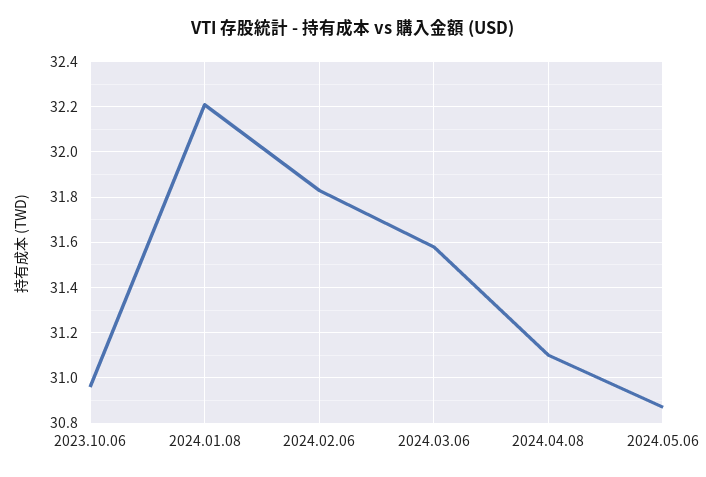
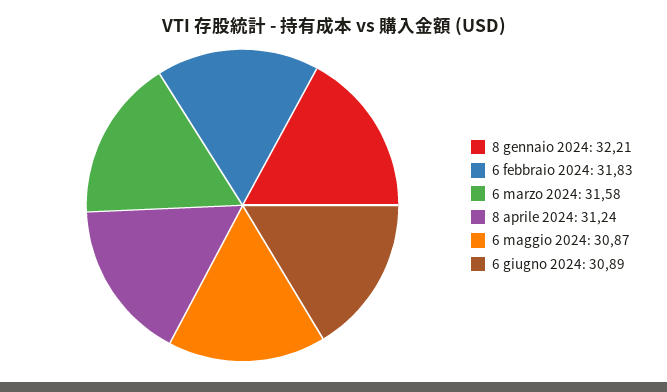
2023.10.06: 30.95 -> none
2024.04.08: 31.1 -> 31.24
6 giugno 2024: none -> 30.89

